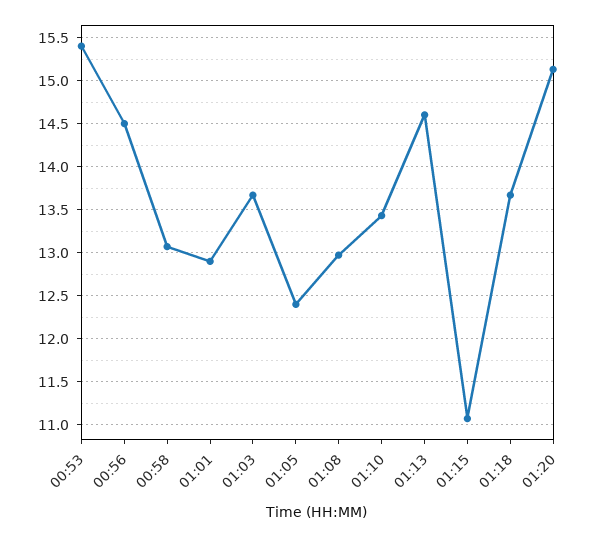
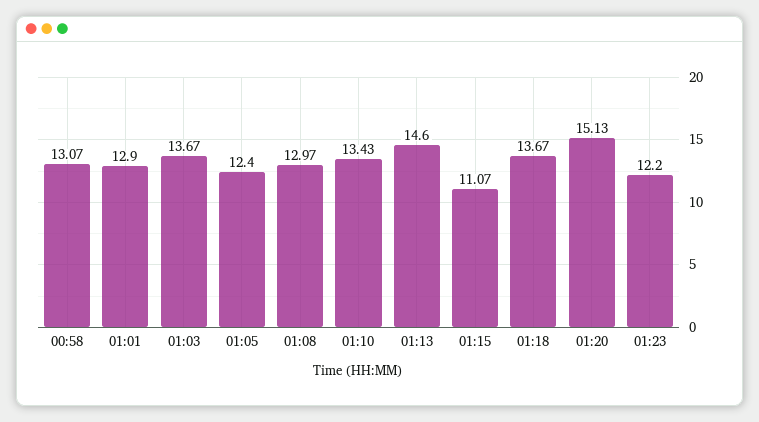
00:53: 15.4 -> none
00:56: 14.5 -> none
01:23: none -> 12.2

